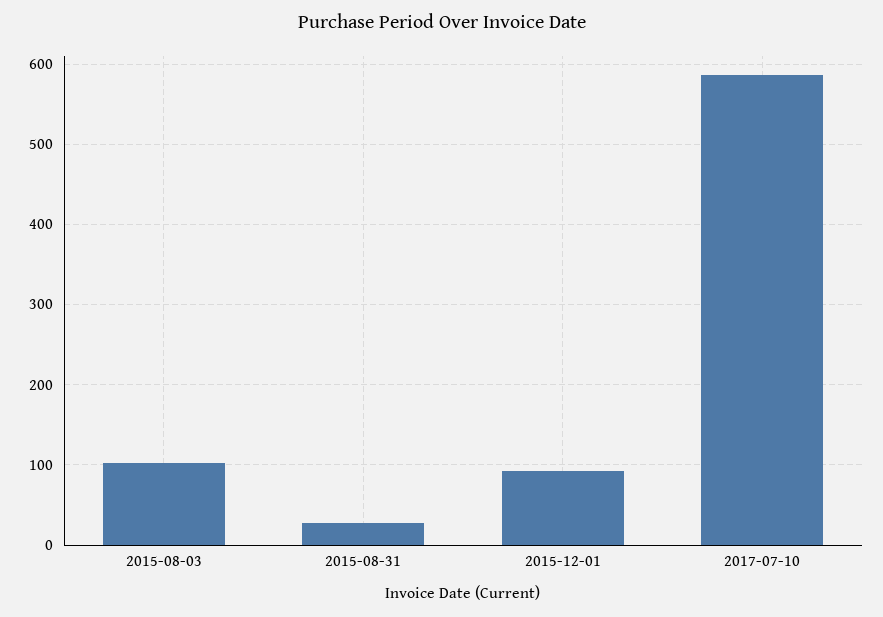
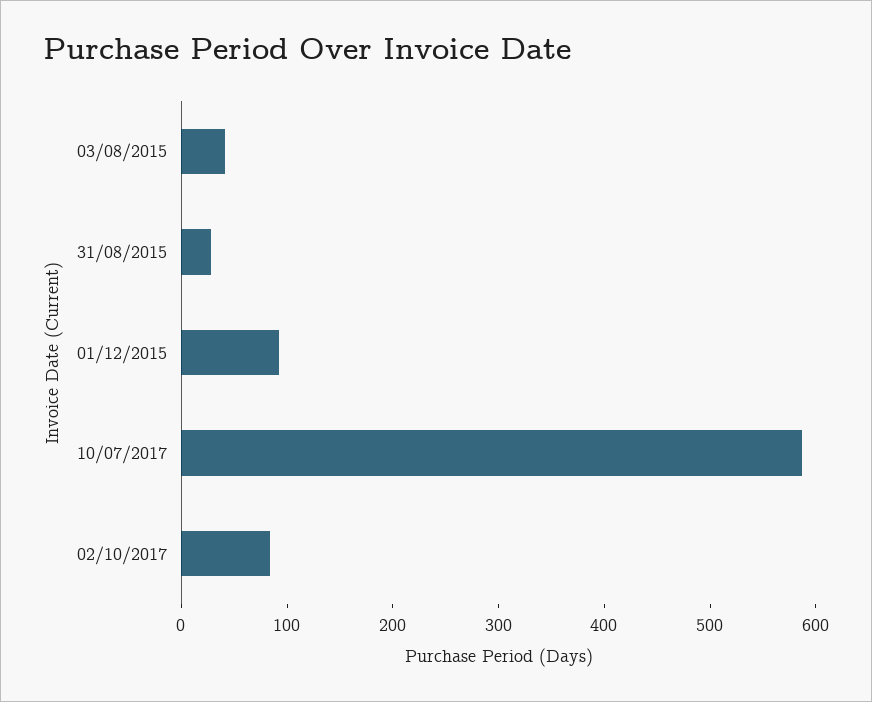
2015-08-03: 100 -> 40
02/10/2017: none -> 80

